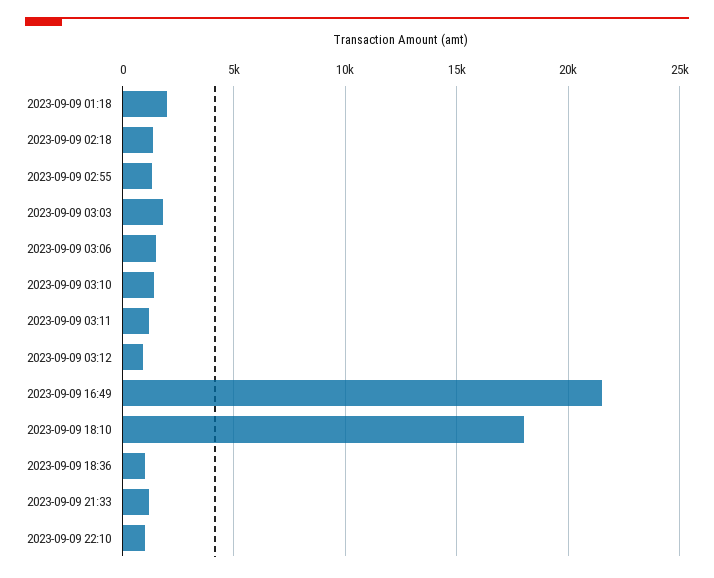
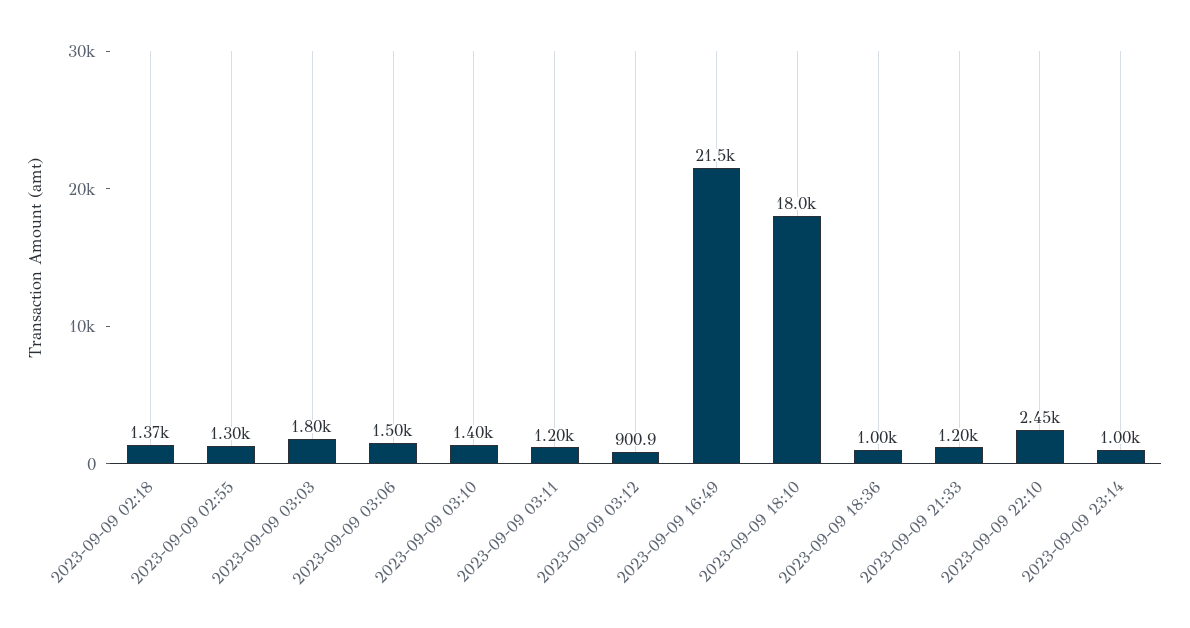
2023-09-09 01:18: 2000 -> none
2023-09-09 22:10: 1000 -> 2450
2023-09-09 23:14: none -> 1000

